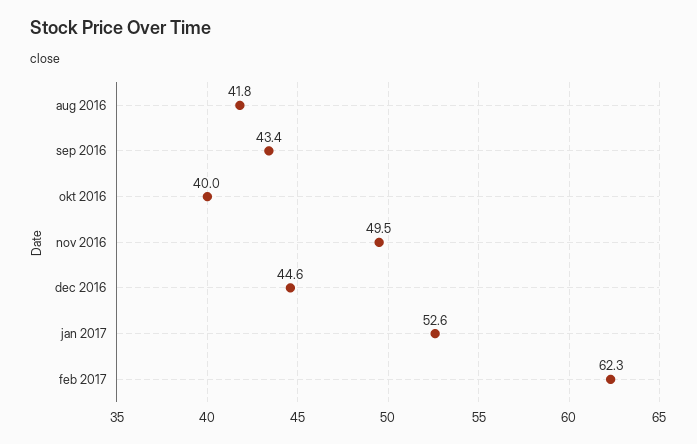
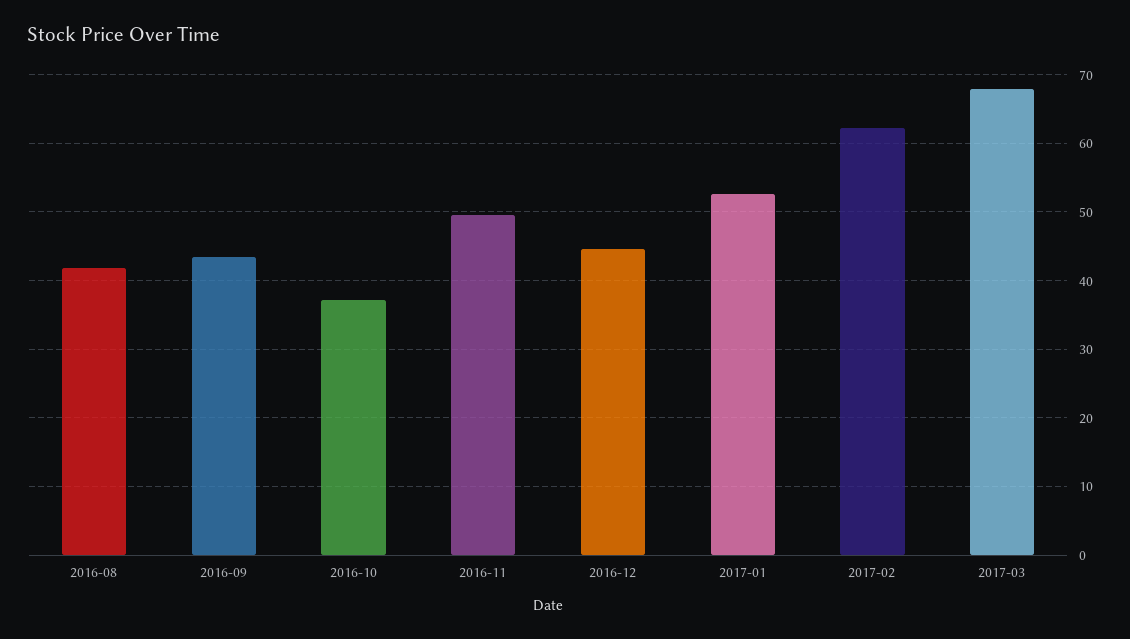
okt 2016: 40 -> 37
2017-03: none -> 68

